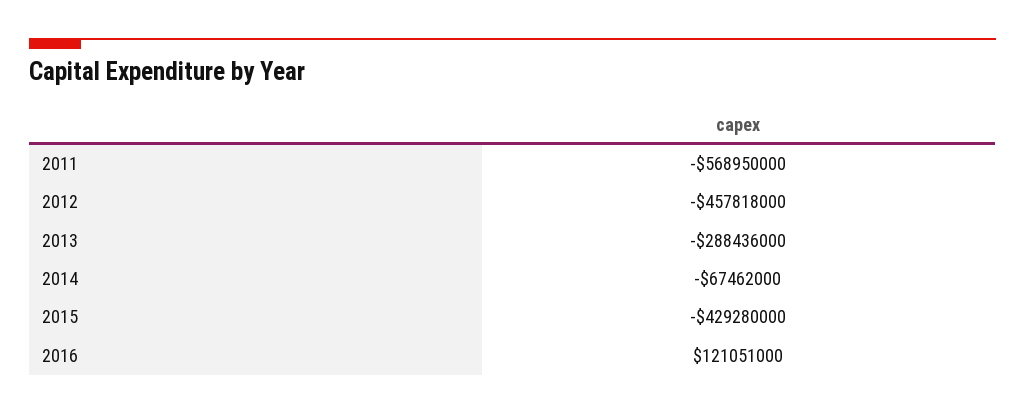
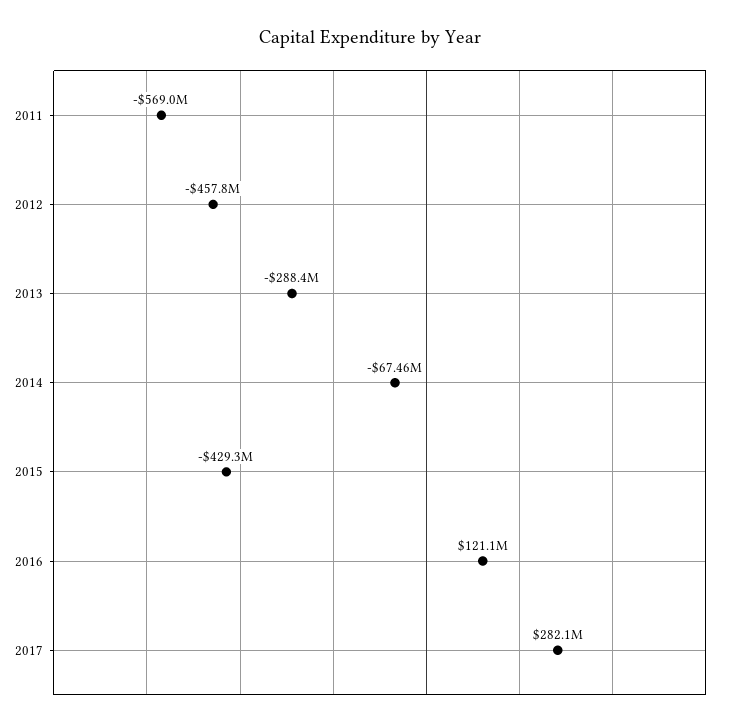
2017: none -> 282100000

